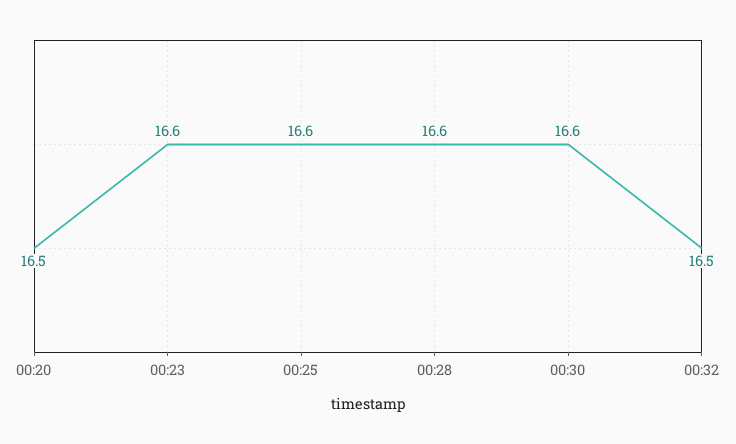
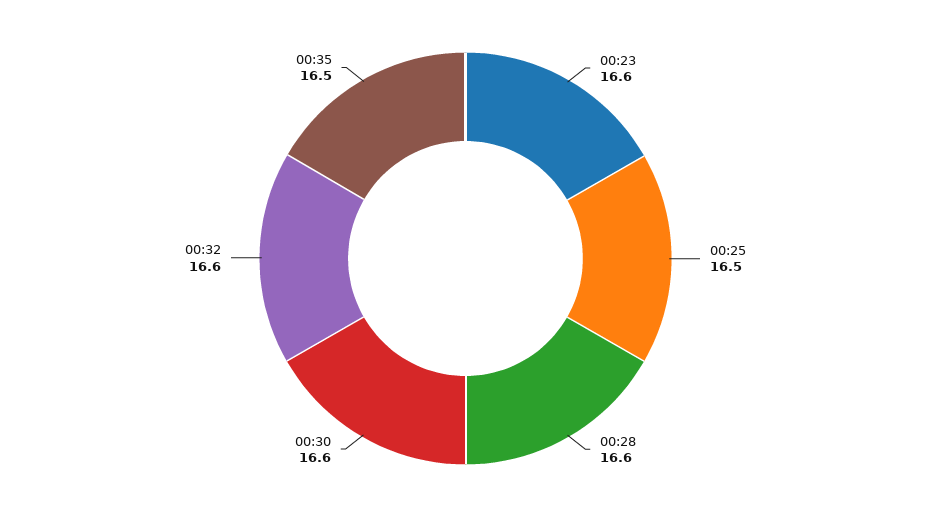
00:20: 16.5 -> none
00:25: 16.6 -> 16.5
00:32: 16.5 -> 16.6
00:35: none -> 16.5

